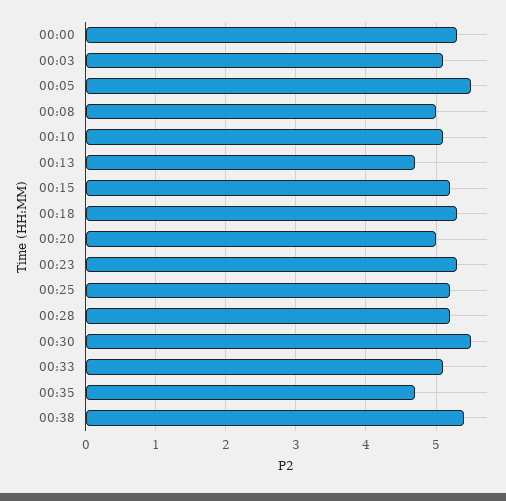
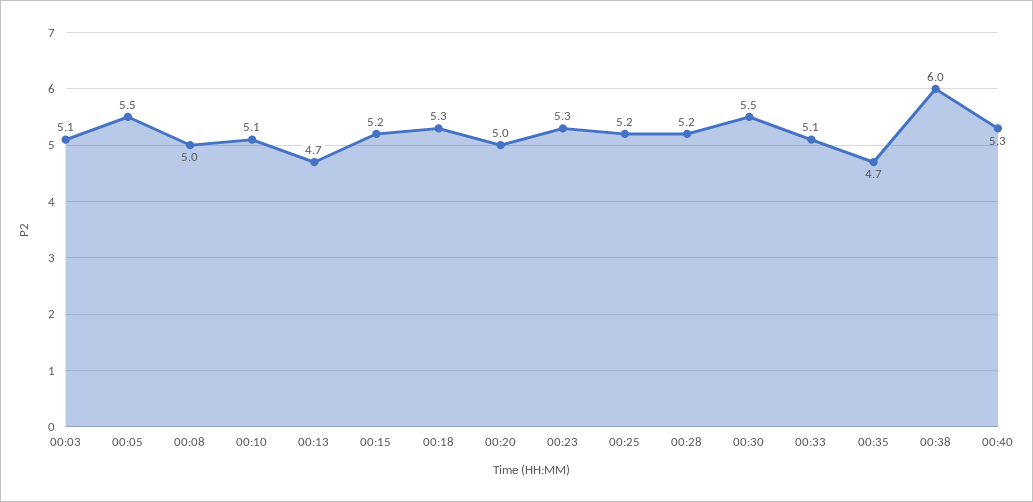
00:00: 5.3 -> none
00:38: 5.4 -> 6
00:40: none -> 5.3

